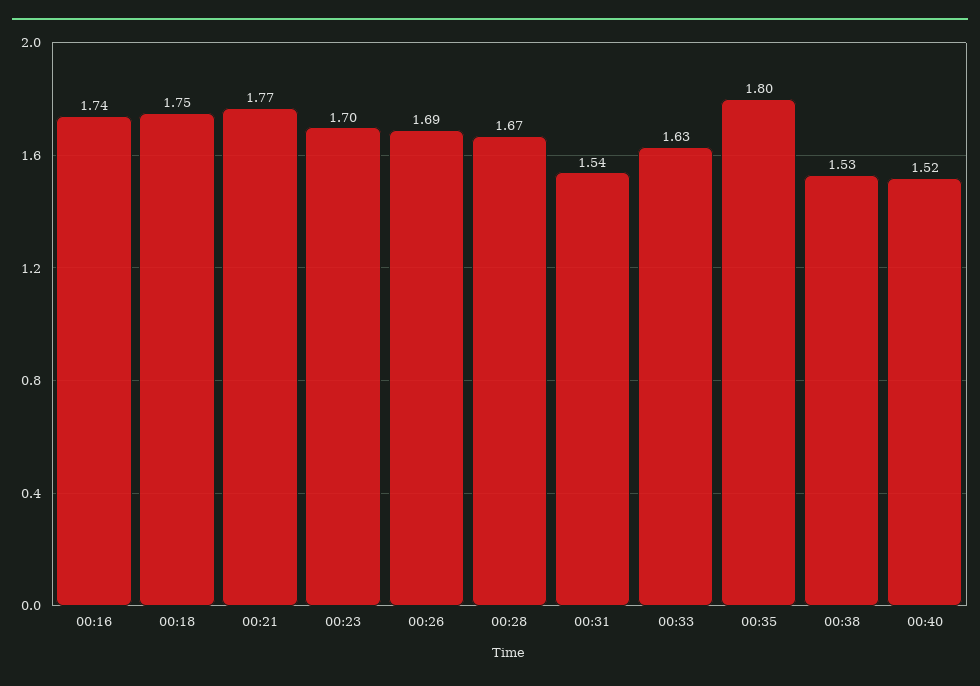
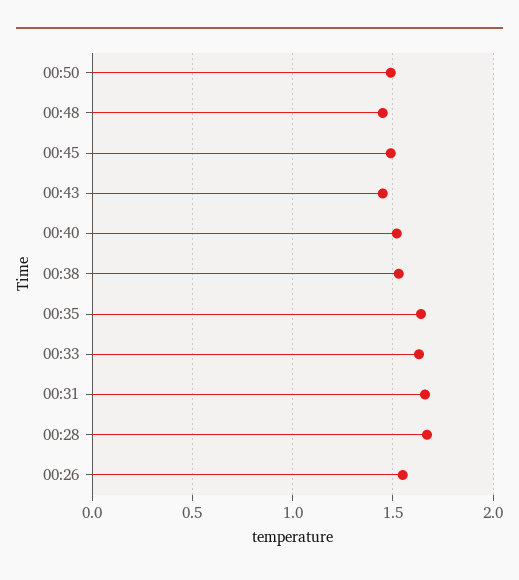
00:16: 1.74 -> none
00:18: 1.75 -> none
00:21: 1.77 -> none
00:23: 1.7 -> none
00:26: 1.69 -> 1.55
00:31: 1.54 -> 1.65
00:35: 1.8 -> 1.65
00:50: none -> 1.5
00:48: none -> 1.45
00:45: none -> 1.5
00:43: none -> 1.45

